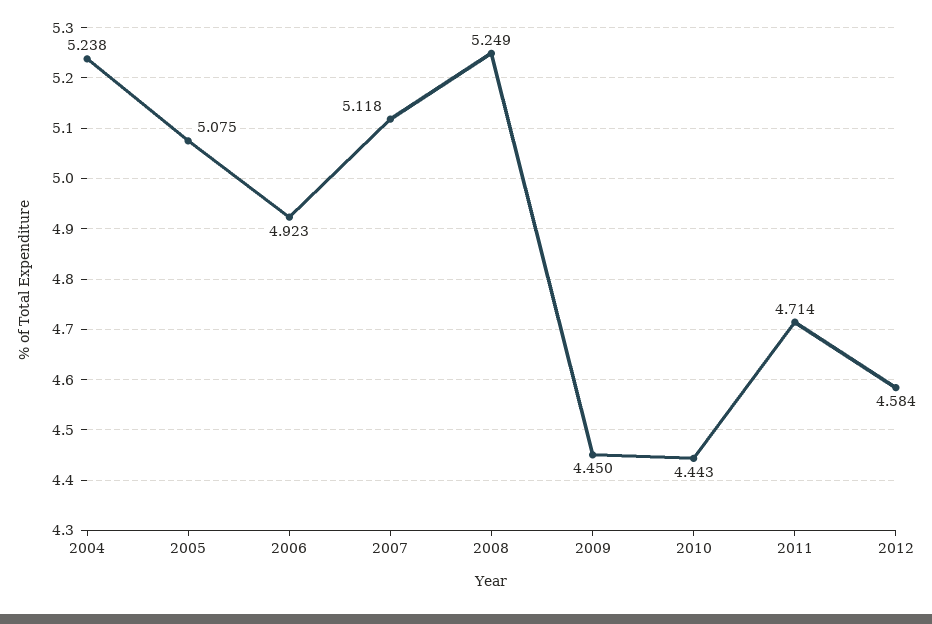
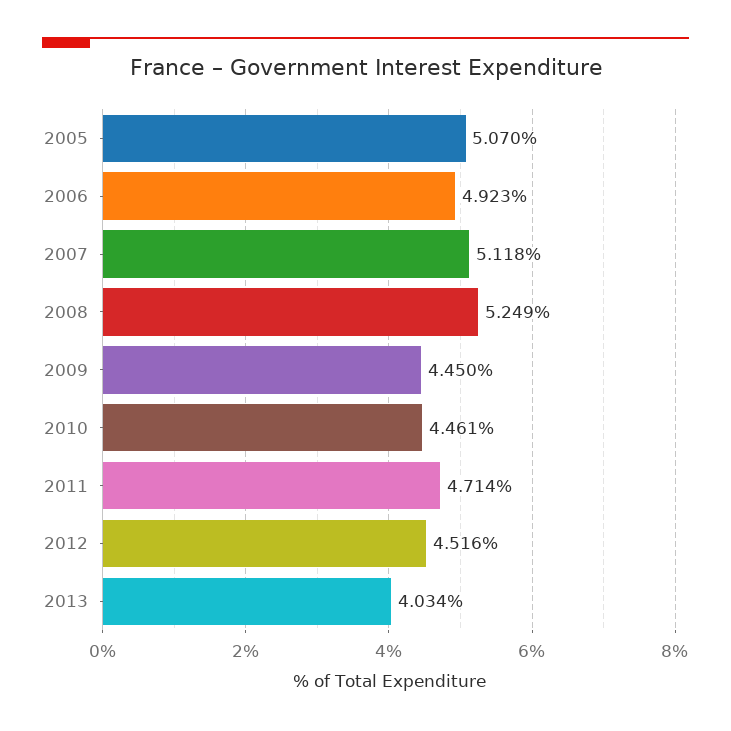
2004: 5.238 -> none
2005: 5.075 -> 5.07
2010: 4.443 -> 4.461
2012: 4.584 -> 4.516
2013: none -> 4.034

